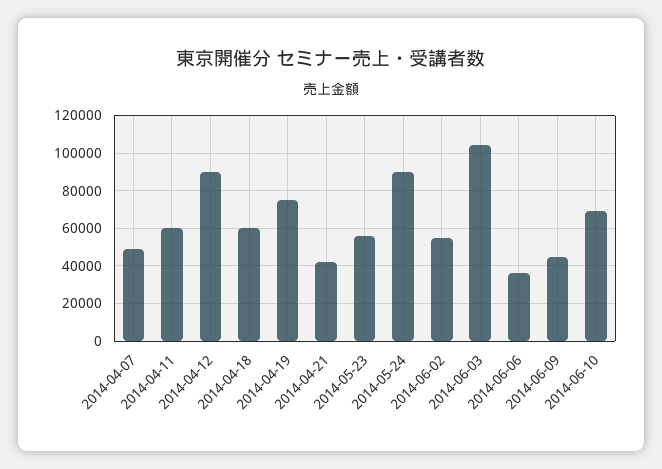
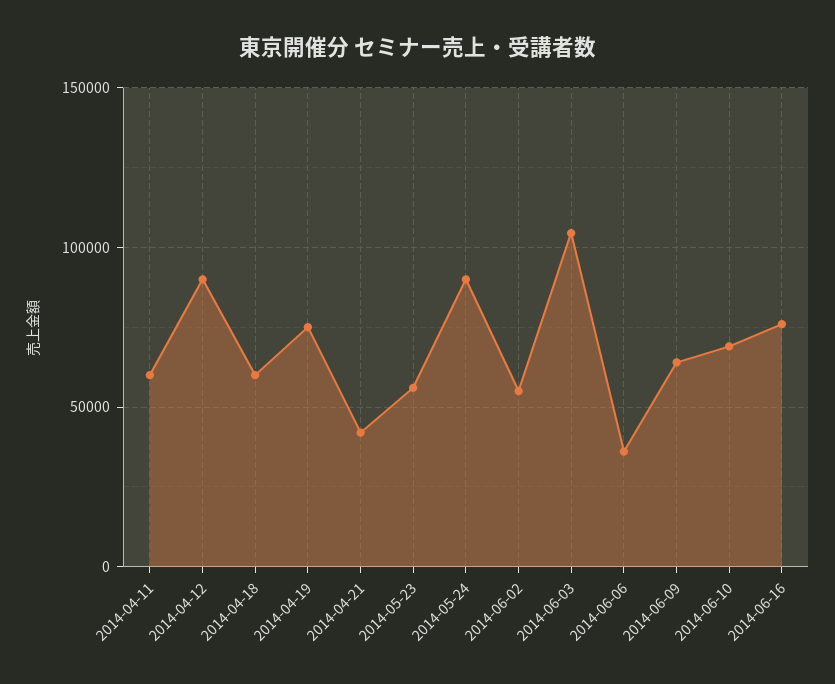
2014-04-07: 50000 -> none
2014-06-09: 45000 -> 65000
2014-06-16: none -> 75000

